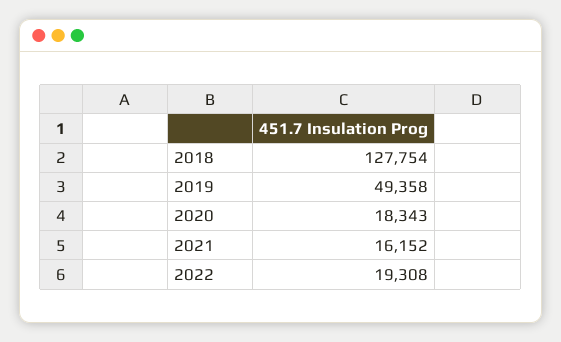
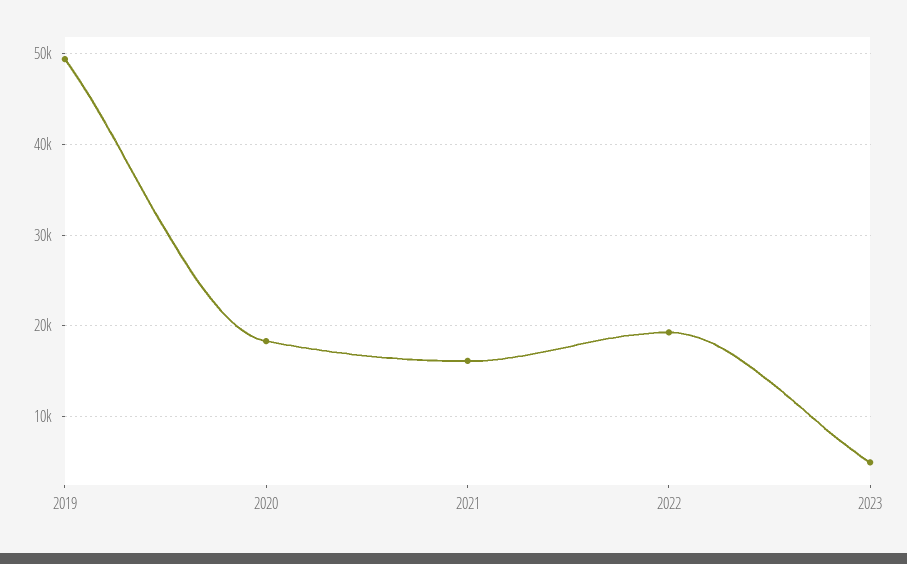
2018: 127754 -> none
2023: none -> 5000

